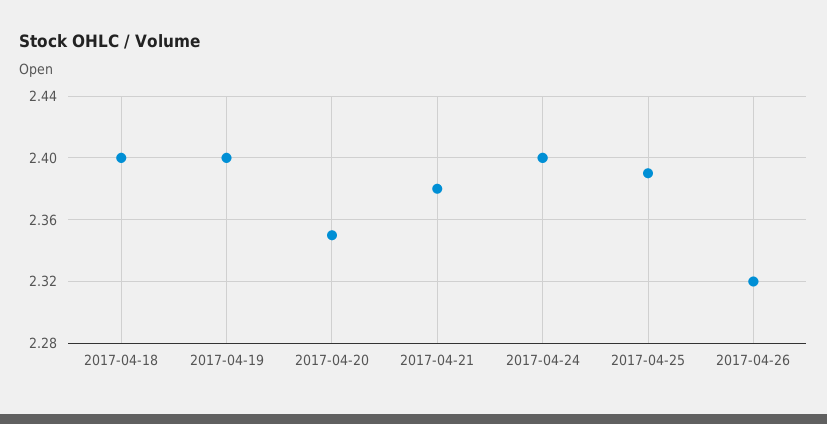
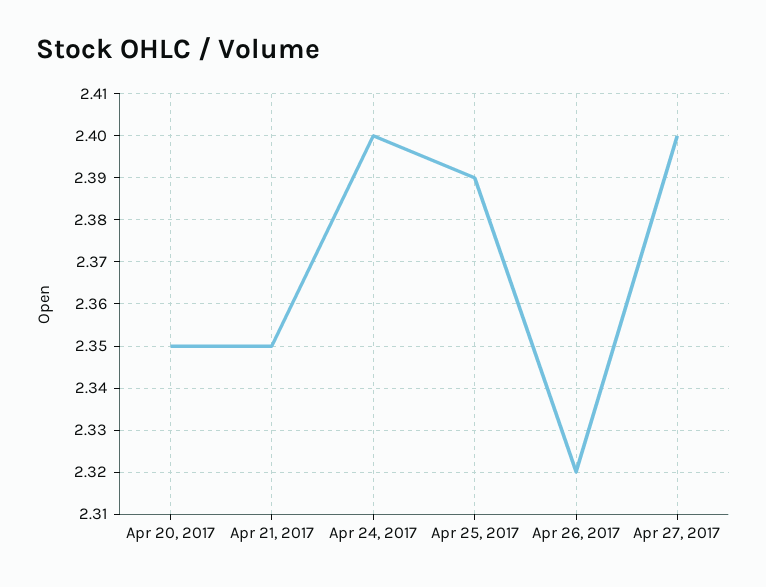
2017-04-18: 2.4 -> none
2017-04-19: 2.4 -> none
2017-04-21: 2.38 -> 2.35
Apr 27, 2017: none -> 2.4

